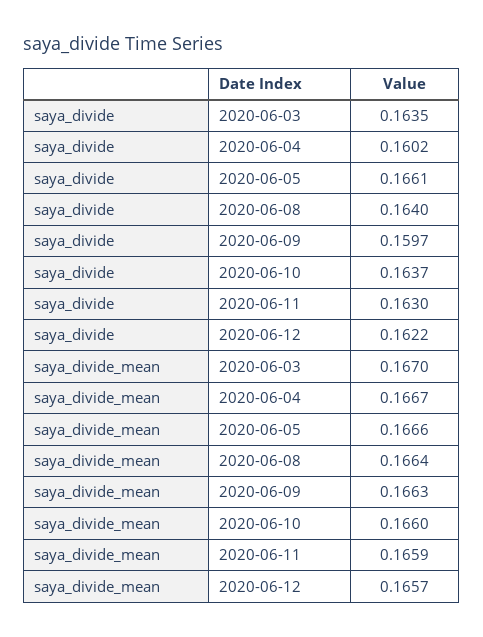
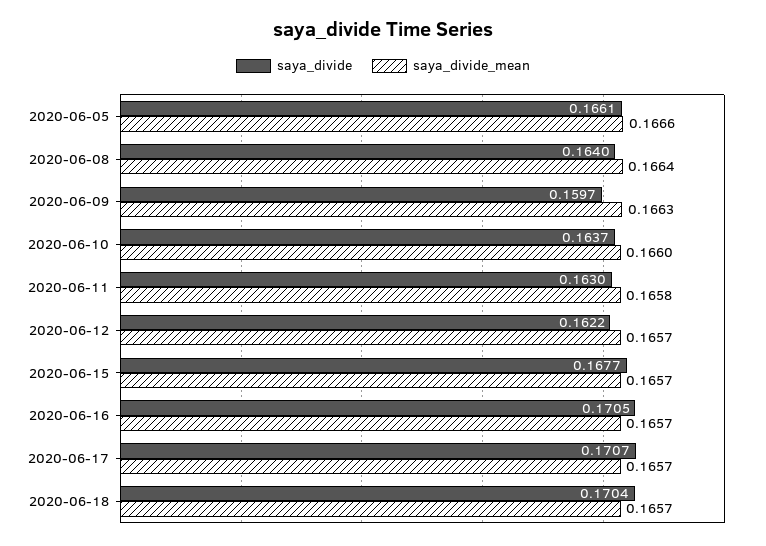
saya_divide, 2020-06-03: 0.1635 -> none
saya_divide, 2020-06-04: 0.1602 -> none
saya_divide_mean, 2020-06-03: 0.167 -> none
saya_divide_mean, 2020-06-04: 0.1667 -> none
saya_divide_mean, 2020-06-11: 0.1659 -> 0.1658
saya_divide, 2020-06-15: none -> 0.1677
saya_divide_mean, 2020-06-15: none -> 0.1657
saya_divide, 2020-06-16: none -> 0.1705
saya_divide_mean, 2020-06-16: none -> 0.1657
saya_divide, 2020-06-17: none -> 0.1707
saya_divide_mean, 2020-06-17: none -> 0.1657
saya_divide, 2020-06-18: none -> 0.1704
saya_divide_mean, 2020-06-18: none -> 0.1657

